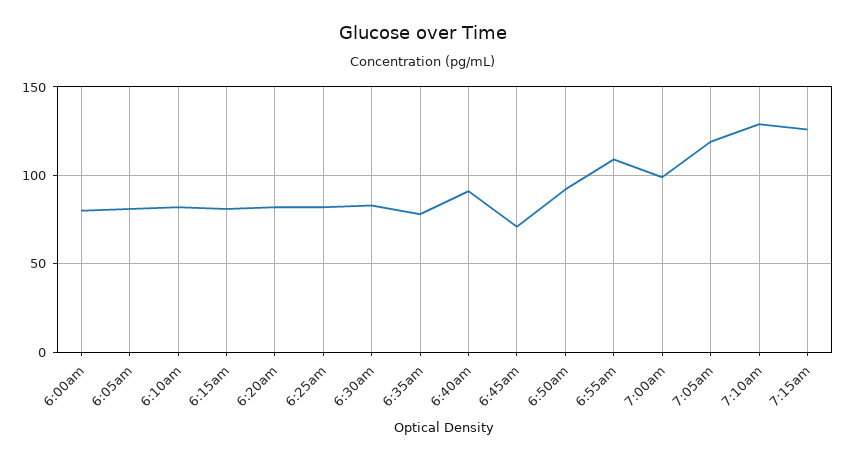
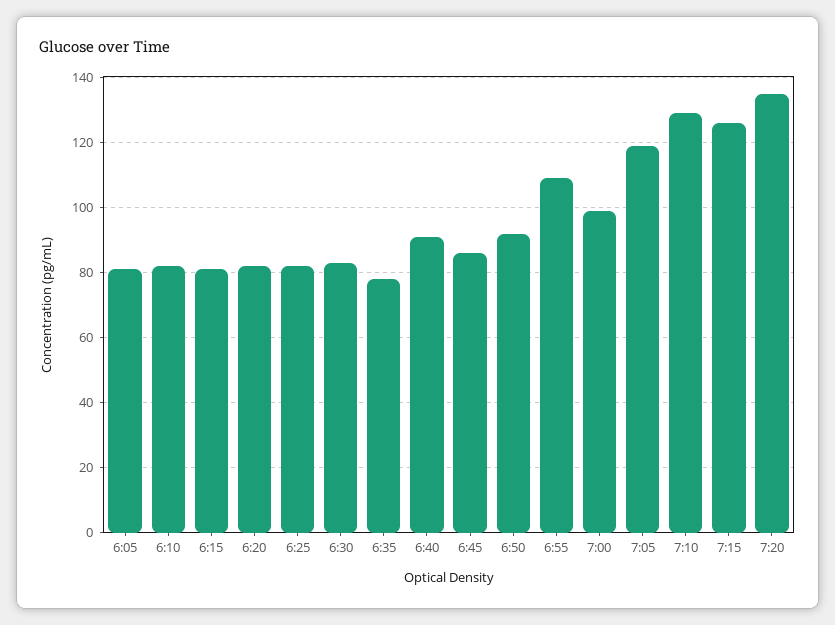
6:00am: 80 -> none
6:45am: 70 -> 85
7:20: none -> 135

